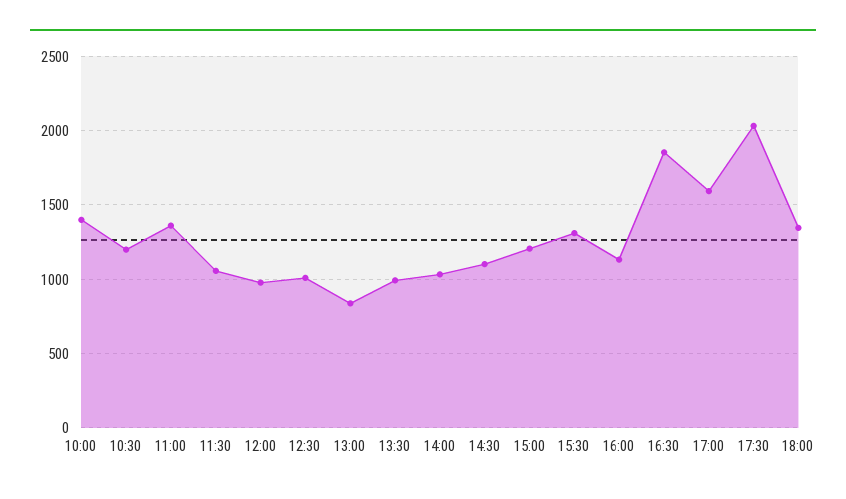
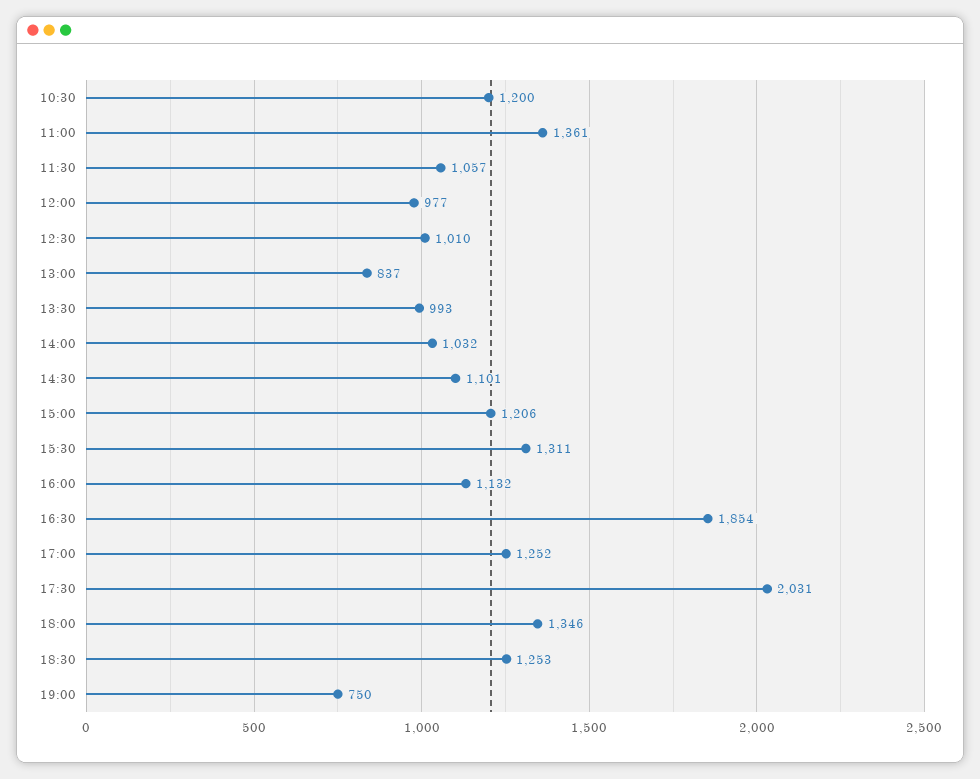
10:00: 1400 -> none
17:00: 1600 -> 1252
18:30: none -> 1253
19:00: none -> 750

